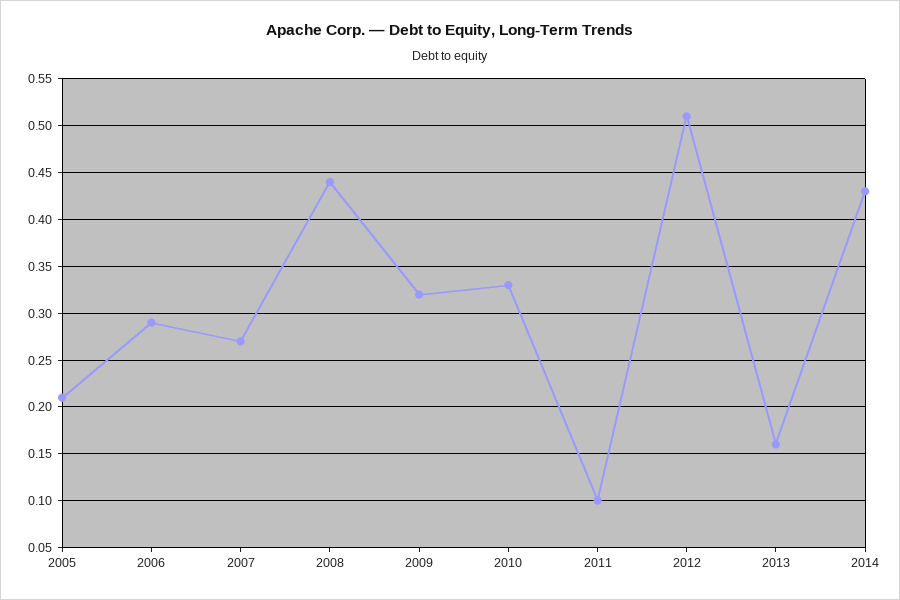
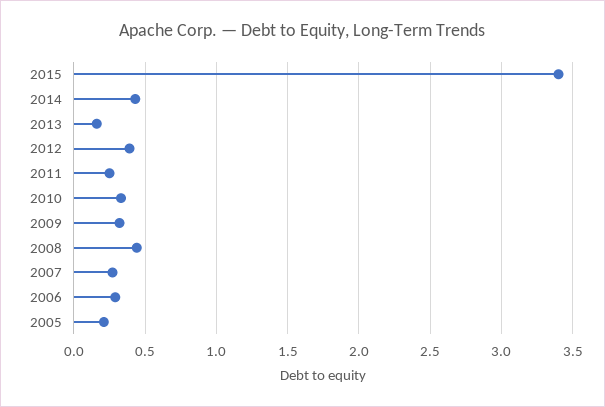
2011: 0.1 -> 0.25
2012: 0.51 -> 0.4
2015: none -> 3.4

